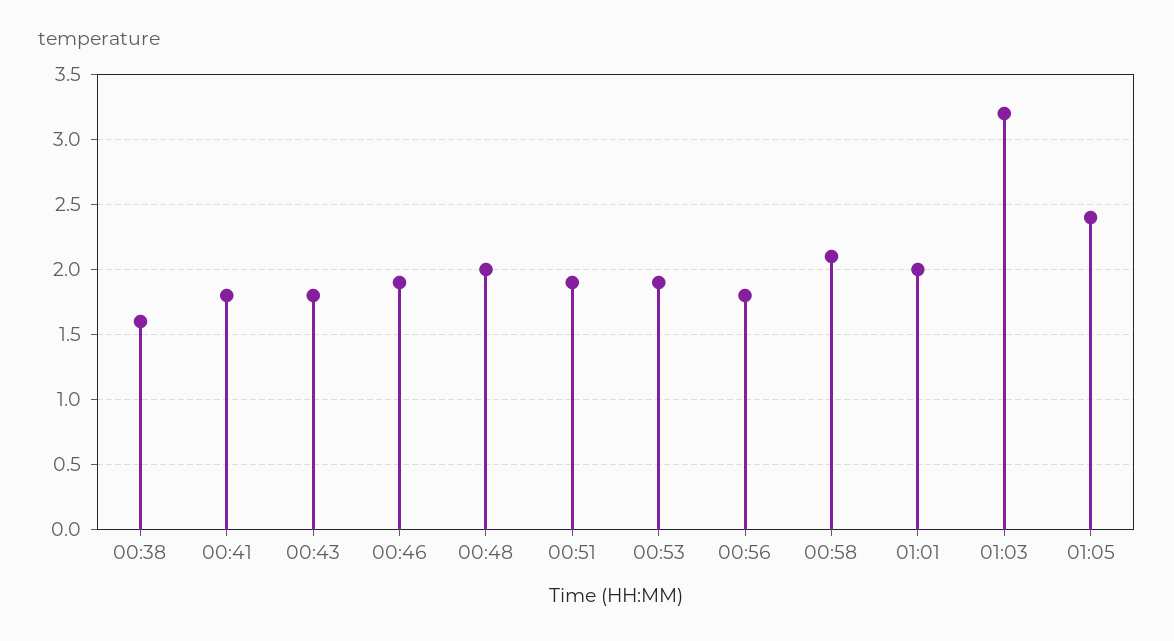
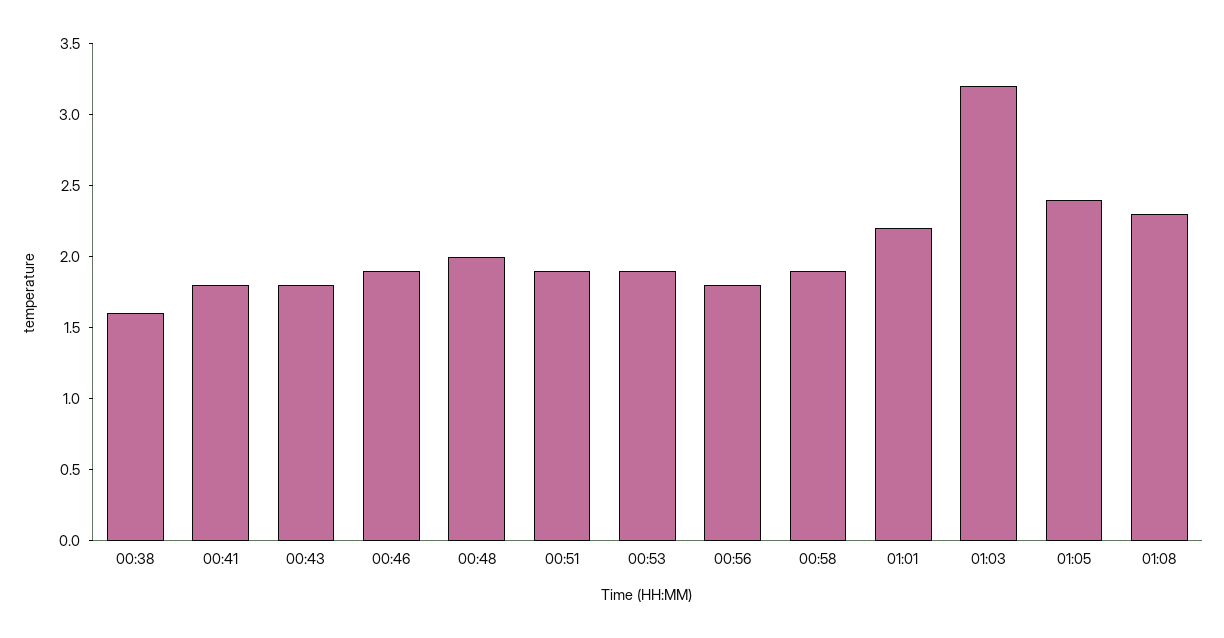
00:58: 2.1 -> 1.9
01:01: 2 -> 2.2
01:08: none -> 2.3

